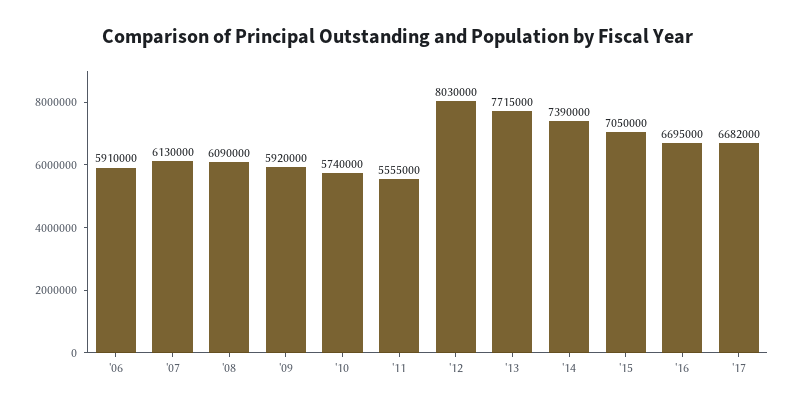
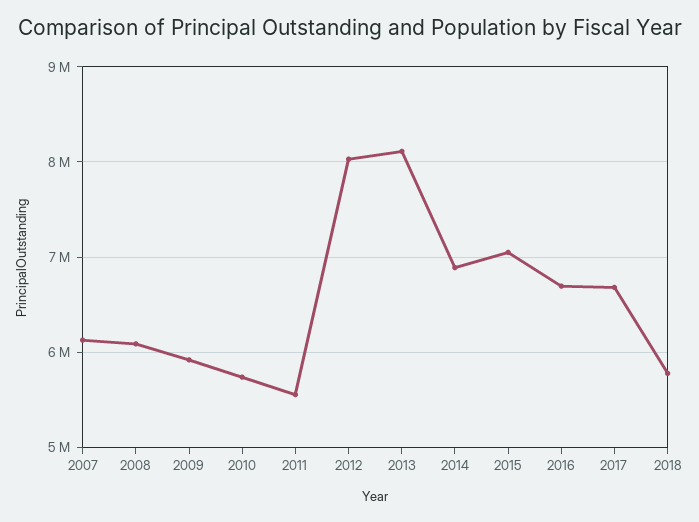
'06: 5910000 -> none
'13: 7715000 -> 8100000
'14: 7390000 -> 6900000
2018: none -> 5800000

